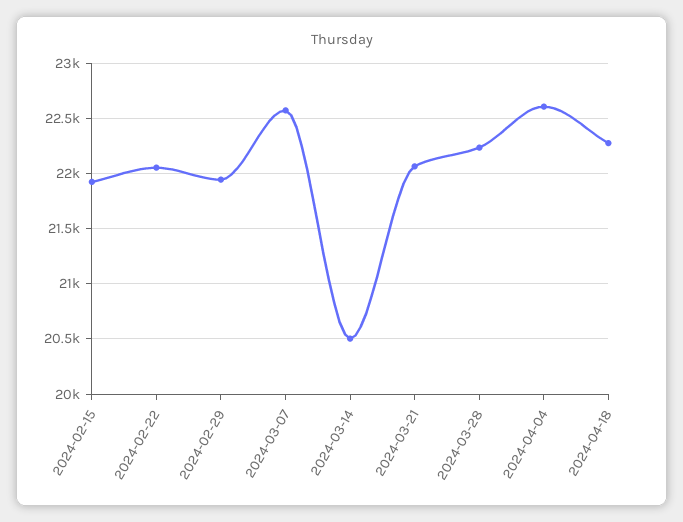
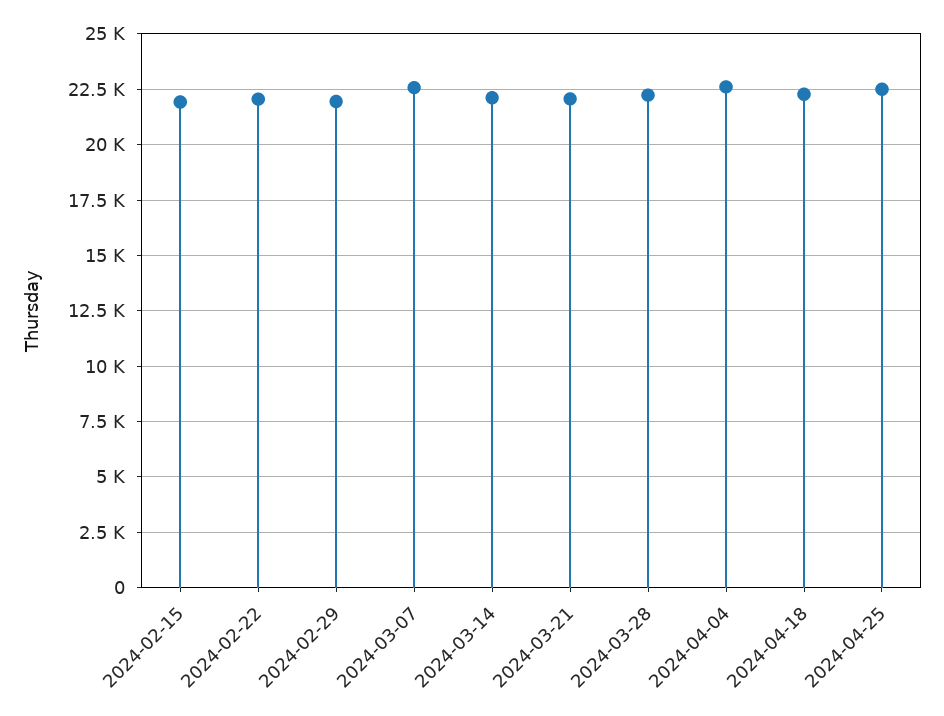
2024-03-14: 20500 -> 22000
2024-04-25: none -> 22500

